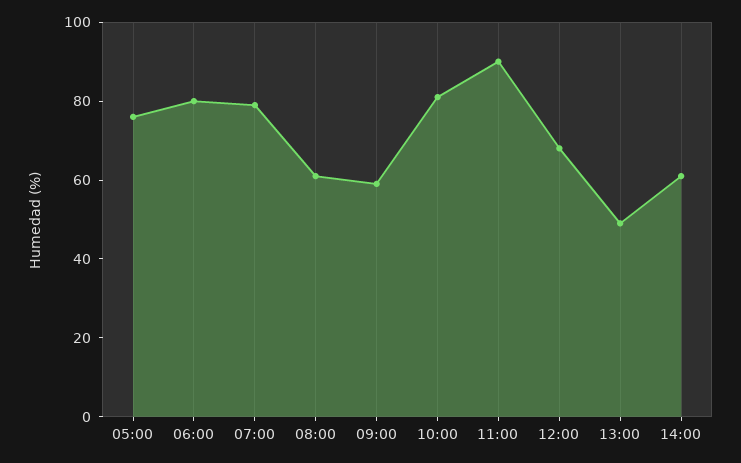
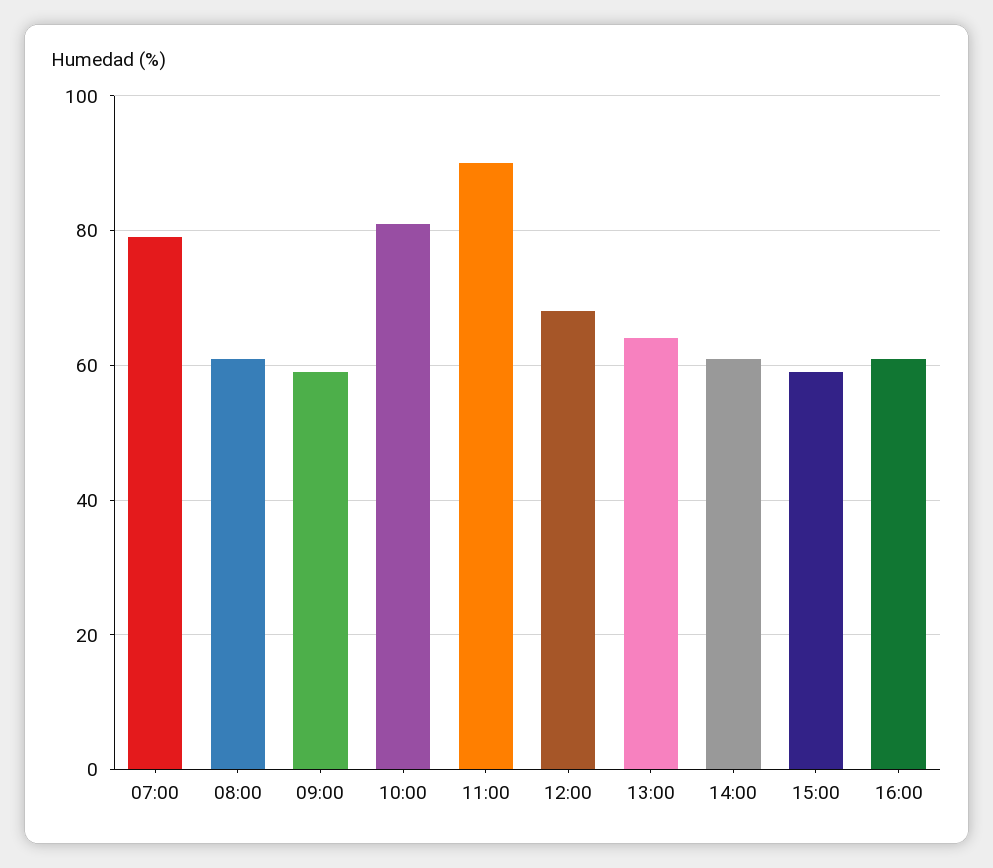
05:00: 75 -> none
06:00: 80 -> none
13:00: 50 -> 65
15:00: none -> 60
16:00: none -> 60

